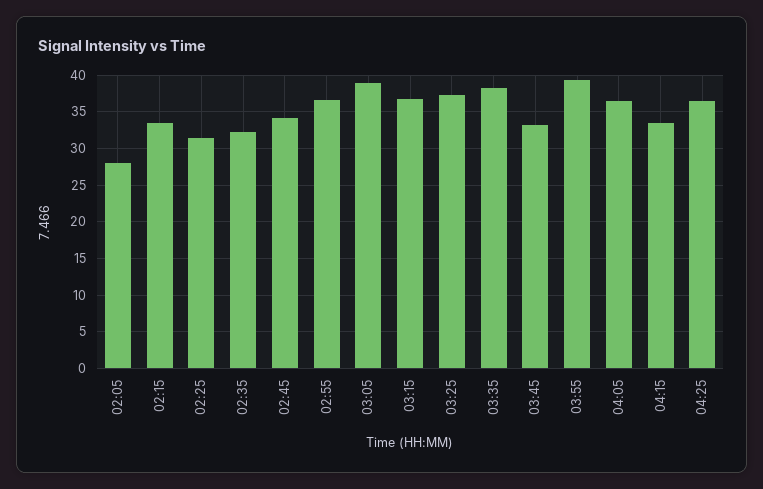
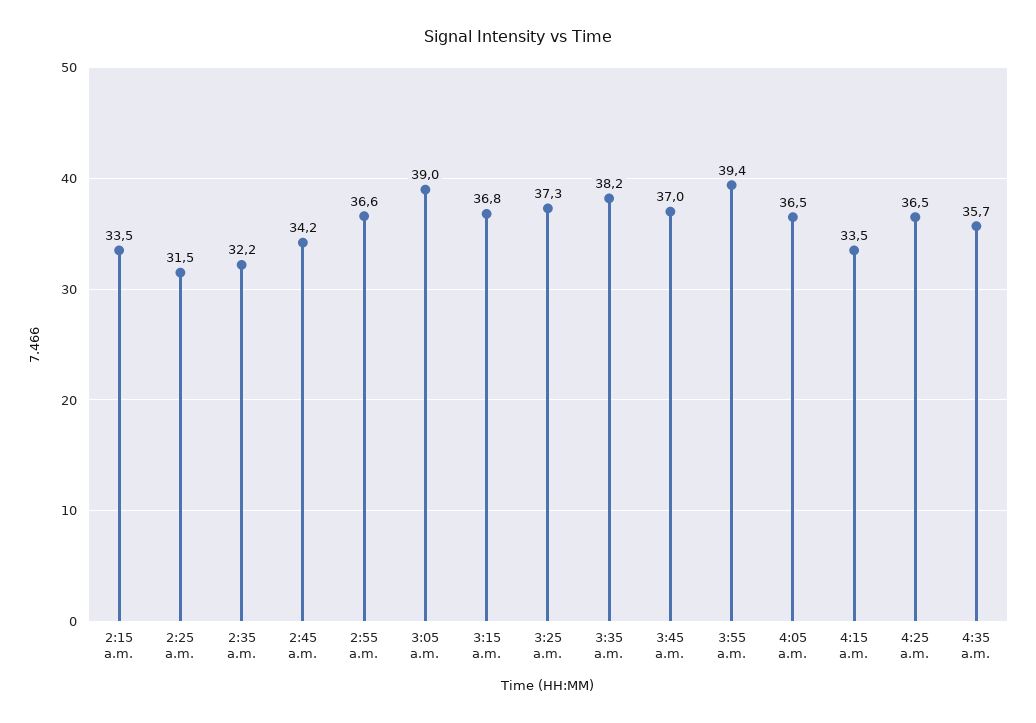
02:05: 28 -> none
03:45: 33 -> 37
4:35 a.m.: none -> 35.7

